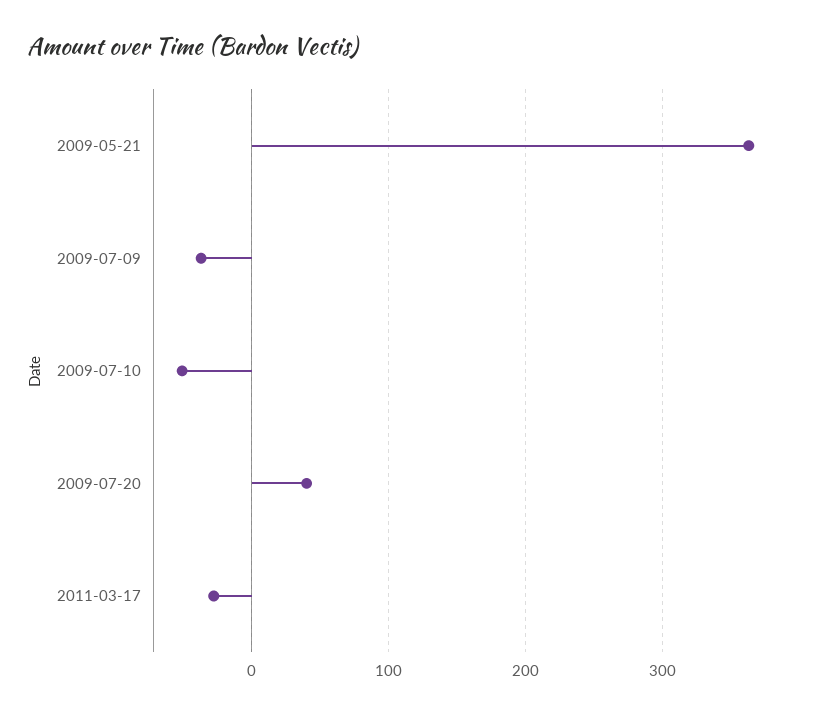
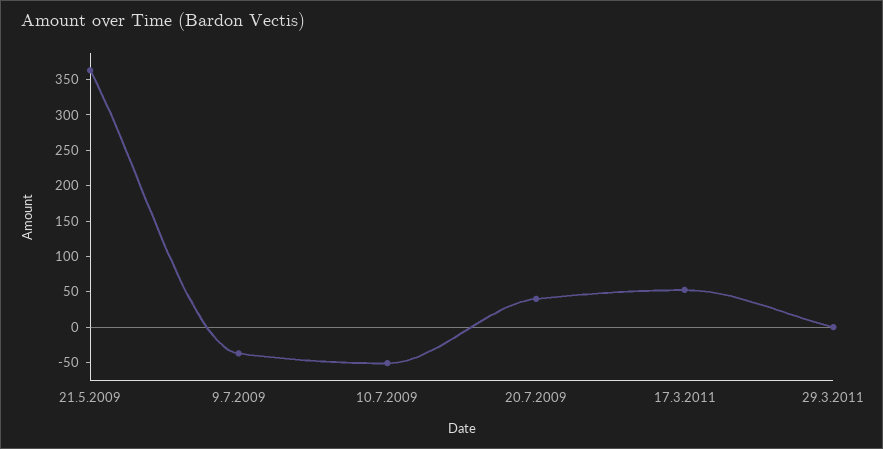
2011-03-17: -30 -> 50
29.3.2011: none -> 0

